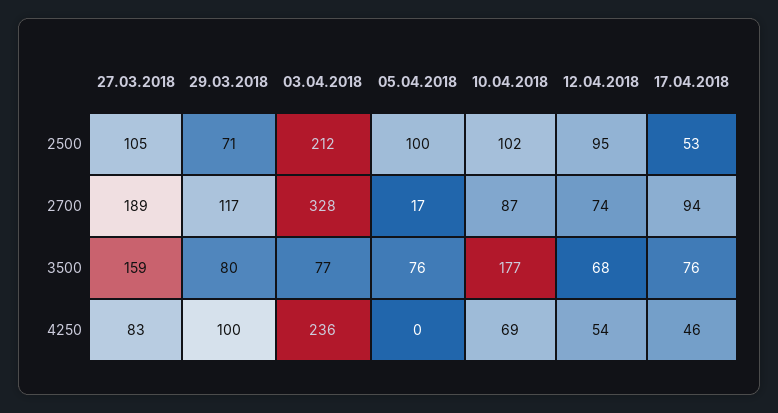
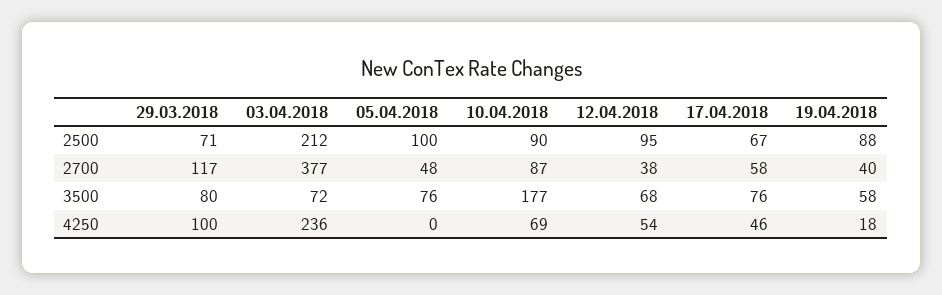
27.03.2018, 2500: 105 -> none
10.04.2018, 2500: 102 -> 90
17.04.2018, 2500: 53 -> 67
27.03.2018, 2700: 189 -> none
03.04.2018, 2700: 328 -> 377
05.04.2018, 2700: 17 -> 48
12.04.2018, 2700: 74 -> 38
17.04.2018, 2700: 94 -> 58
27.03.2018, 3500: 159 -> none
03.04.2018, 3500: 77 -> 72
27.03.2018, 4250: 83 -> none
19.04.2018, 2500: none -> 88
19.04.2018, 2700: none -> 40
19.04.2018, 3500: none -> 58
19.04.2018, 4250: none -> 18

